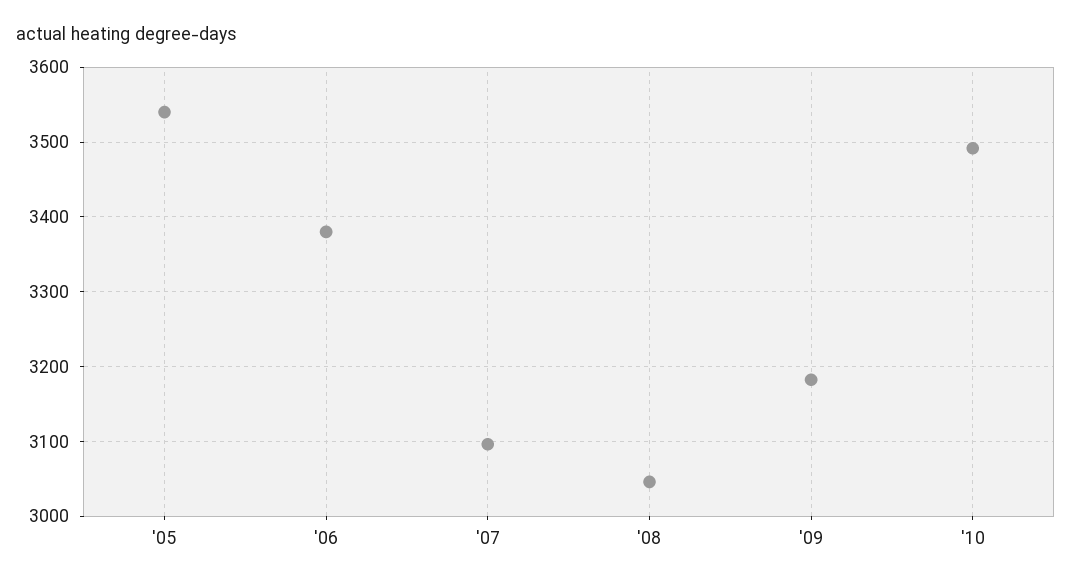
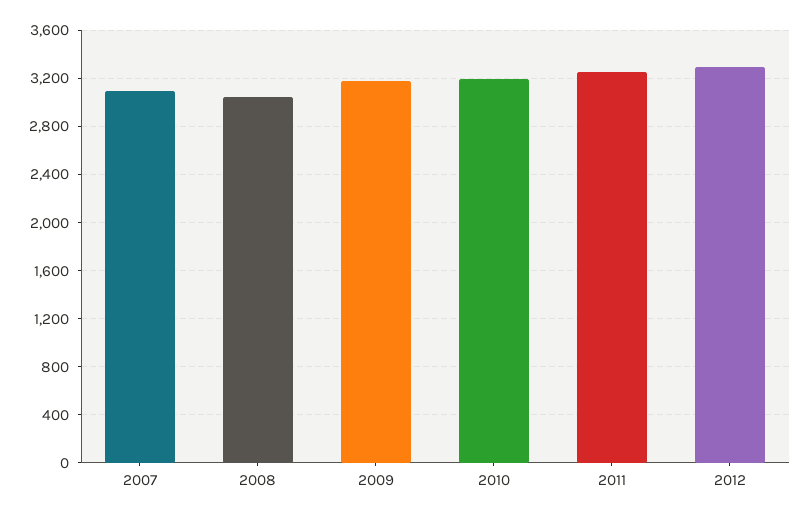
'05: 3540 -> none
'06: 3380 -> none
'10: 3490 -> 3200
2011: none -> 3250
2012: none -> 3300

